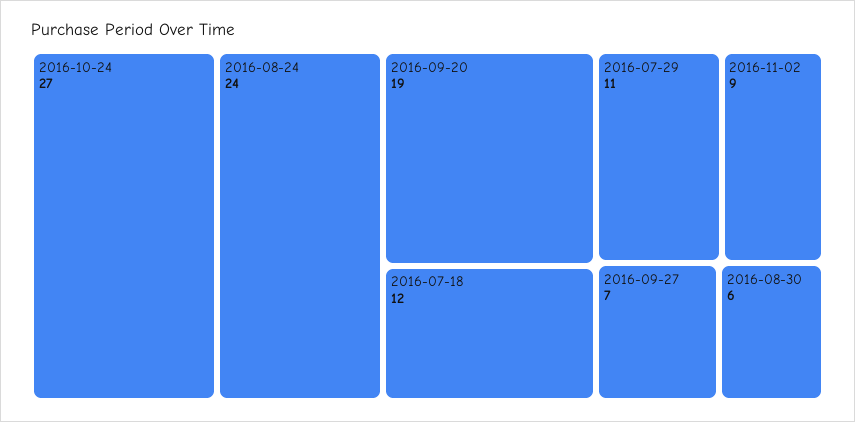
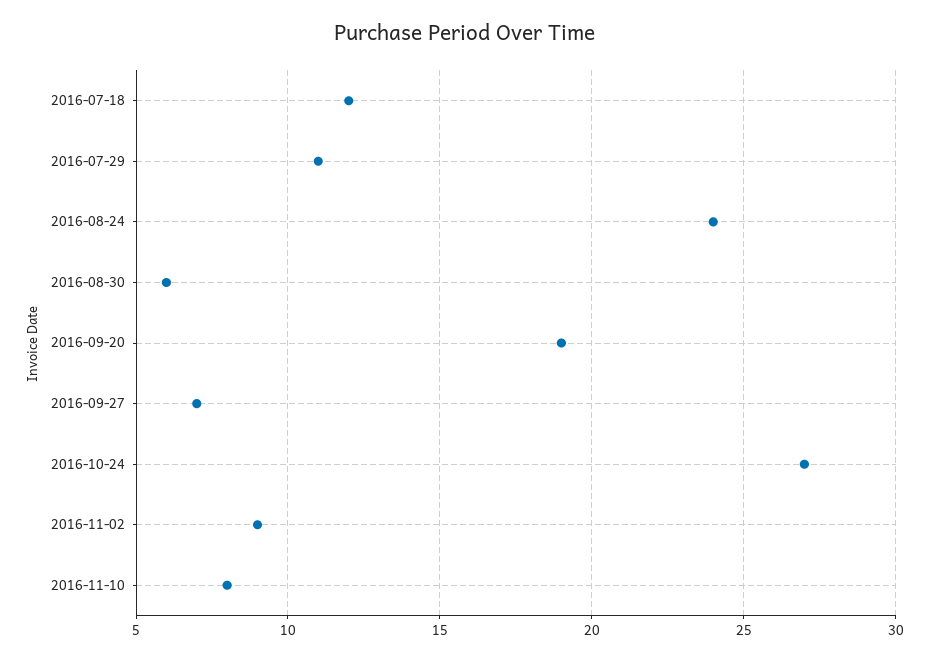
2016-11-10: none -> 8

